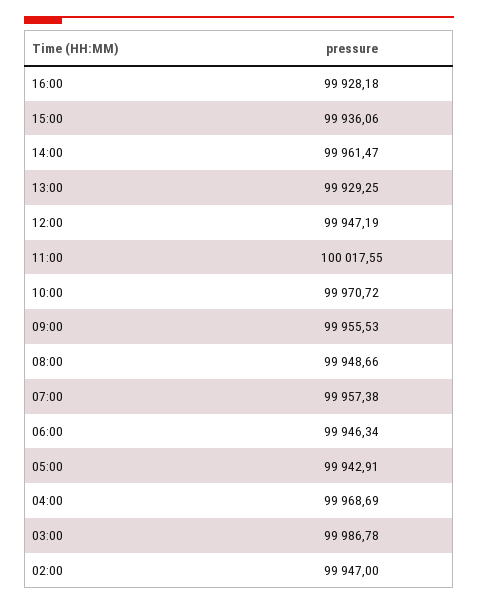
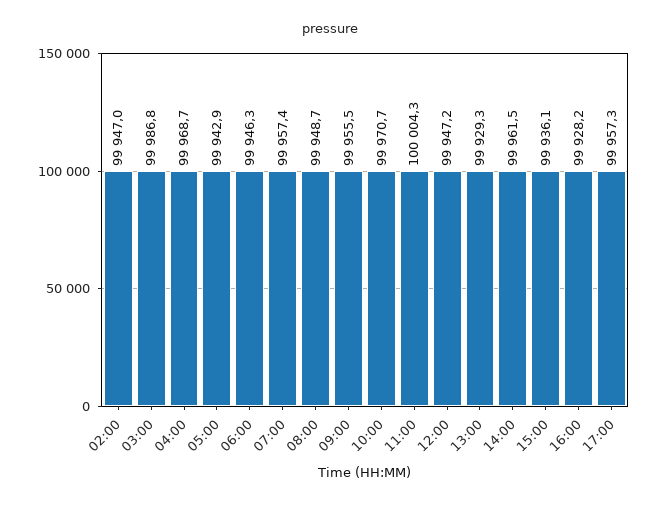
11:00: 100017.55 -> 100004.3
17:00: none -> 99957.3

